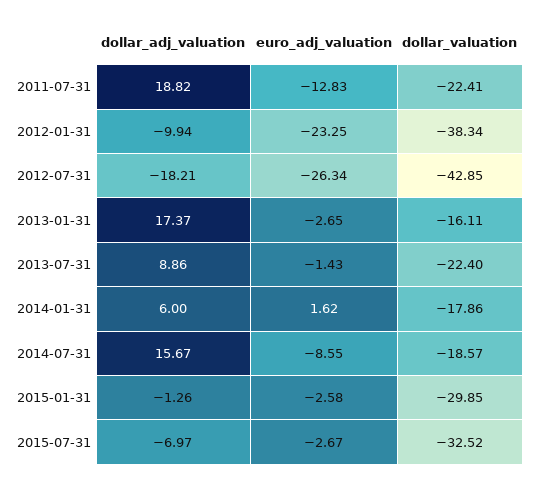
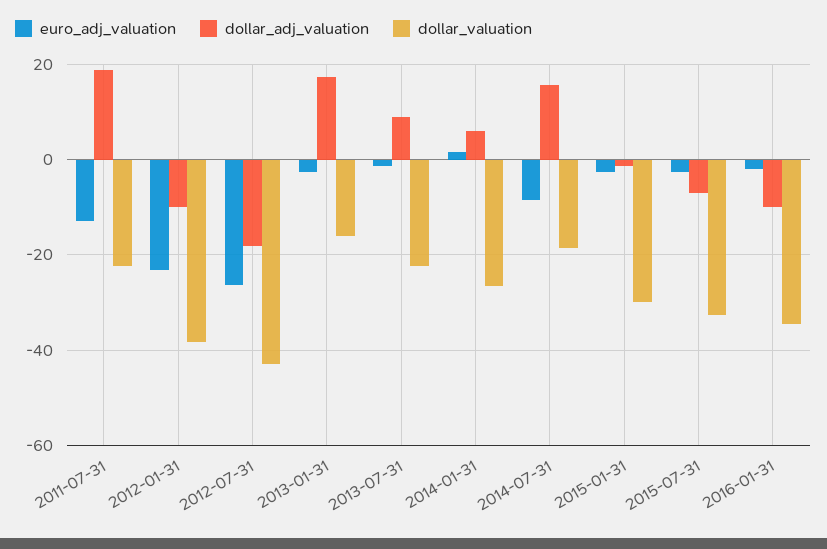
dollar_valuation, 2014-01-31: -17.86 -> -26
euro_adj_valuation, 2016-01-31: none -> -2
dollar_adj_valuation, 2016-01-31: none -> -10
dollar_valuation, 2016-01-31: none -> -34

